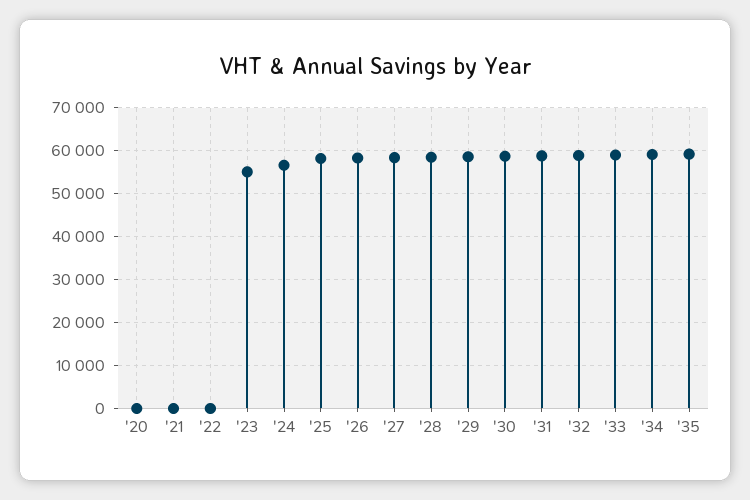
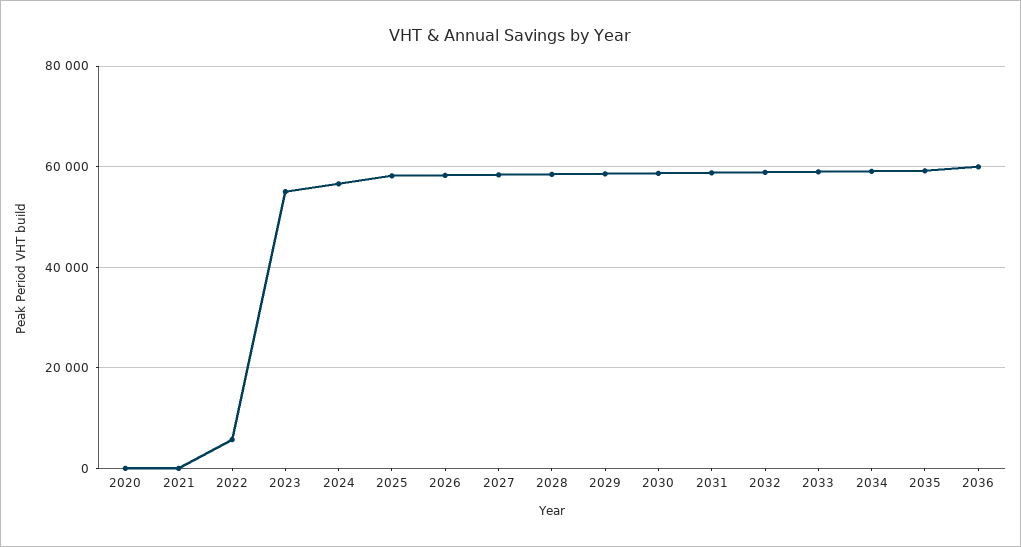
'22: 0 -> 6000
2036: none -> 60000

